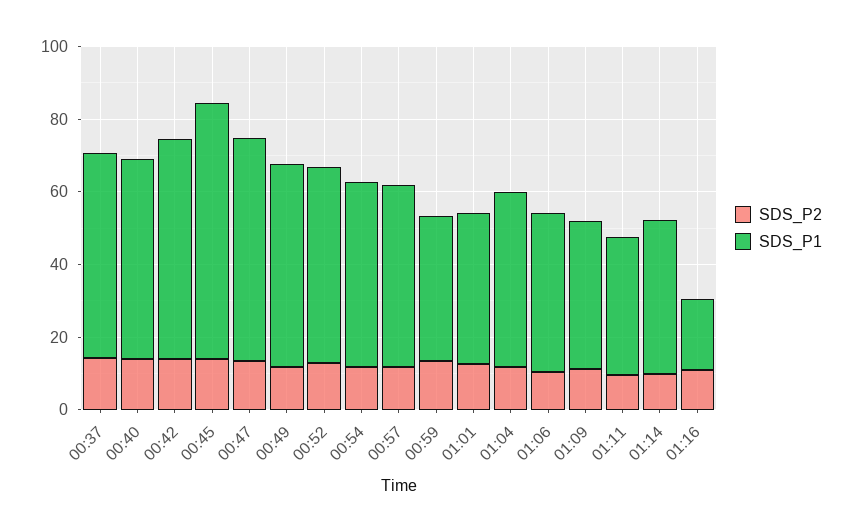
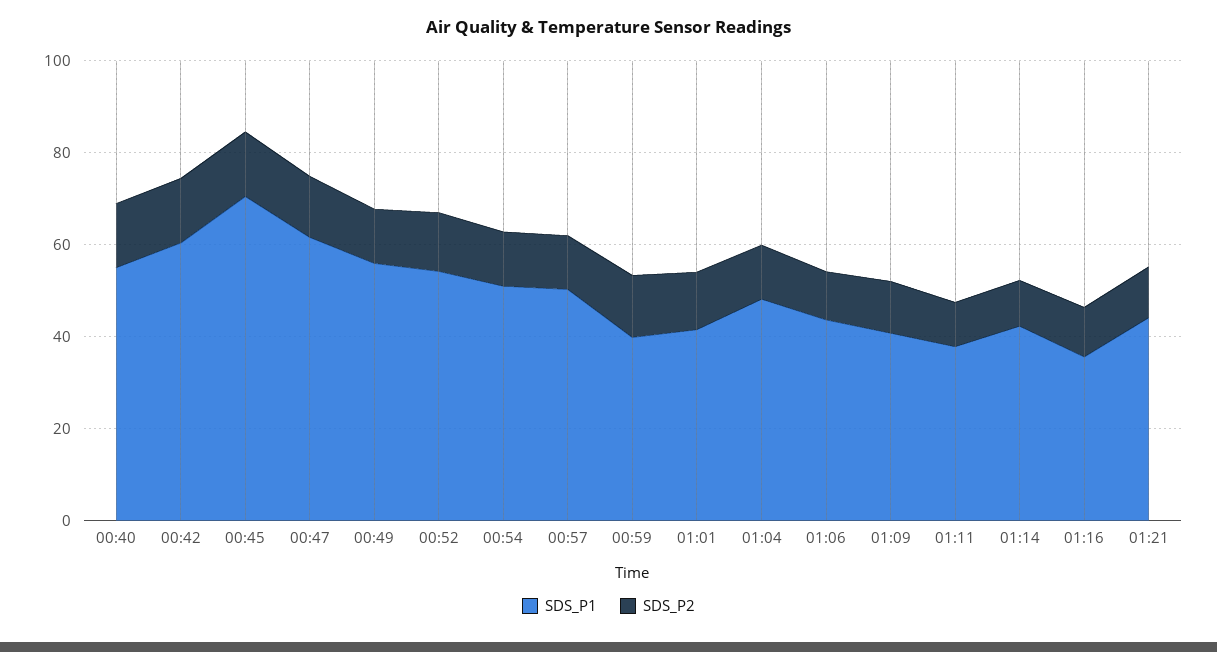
SDS_P2, 00:37: 15 -> none
SDS_P1, 00:37: 55 -> none
SDS_P1, 01:16: 20 -> 35
SDS_P1, 01:21: none -> 45
SDS_P2, 01:21: none -> 10

